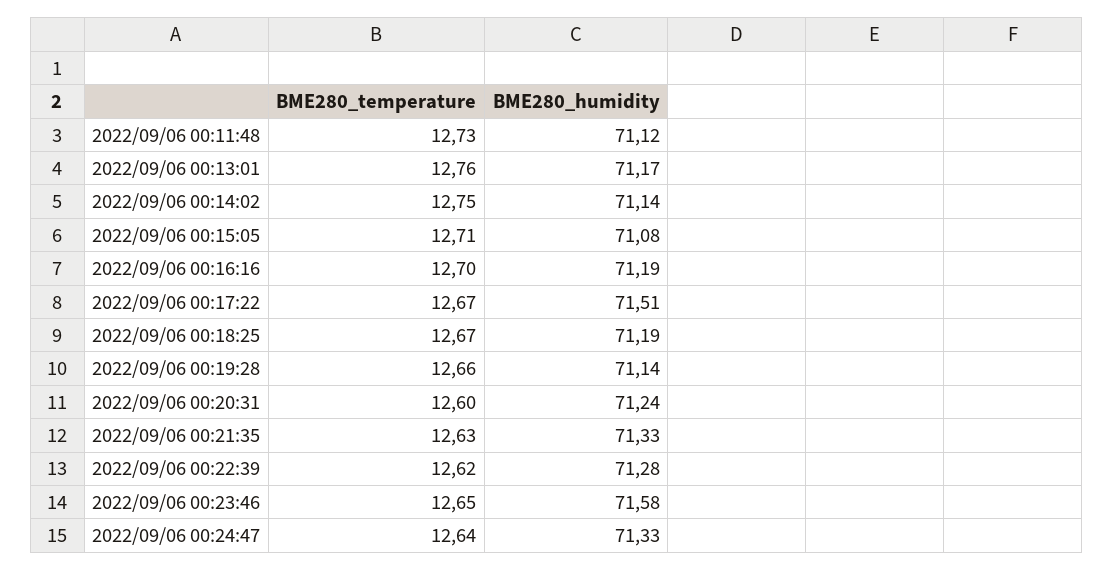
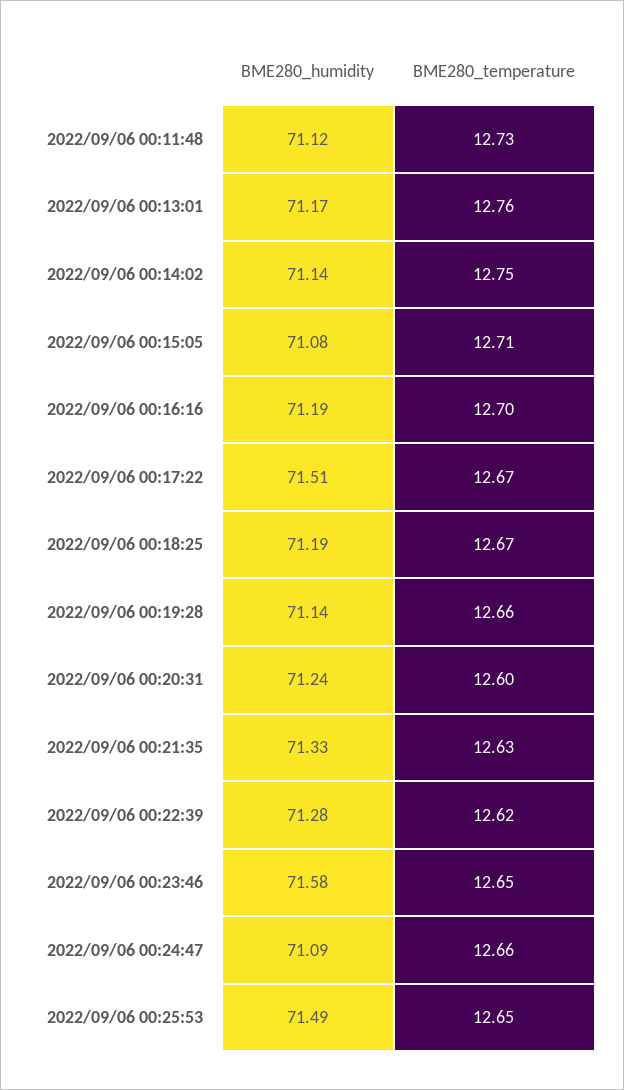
BME280_temperature, 2022/09/06 00:24:47: 12.64 -> 12.66
BME280_humidity, 2022/09/06 00:24:47: 71.33 -> 71.09
BME280_humidity, 2022/09/06 00:25:53: none -> 71.49
BME280_temperature, 2022/09/06 00:25:53: none -> 12.65

